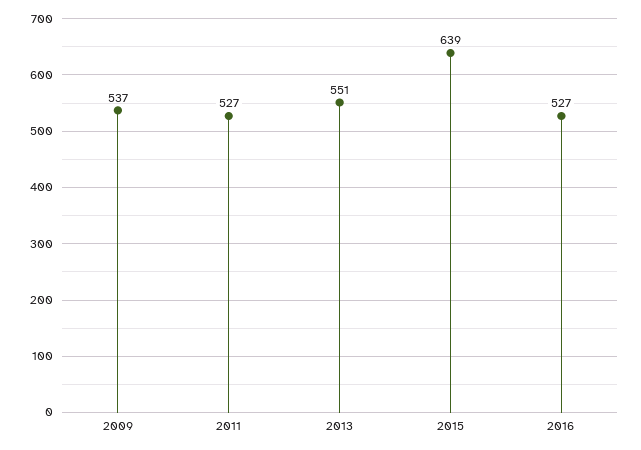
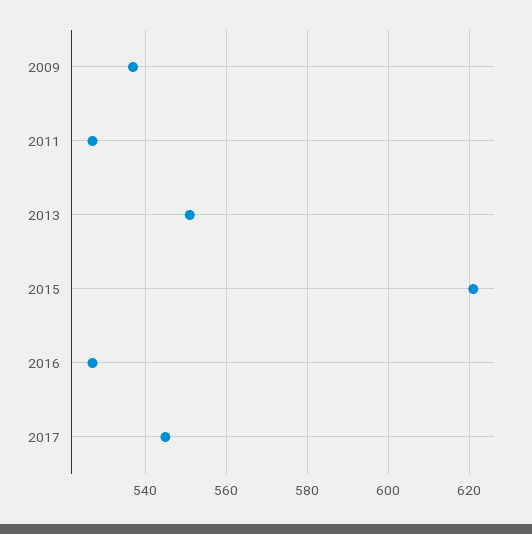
2015: 639 -> 620
2017: none -> 545

